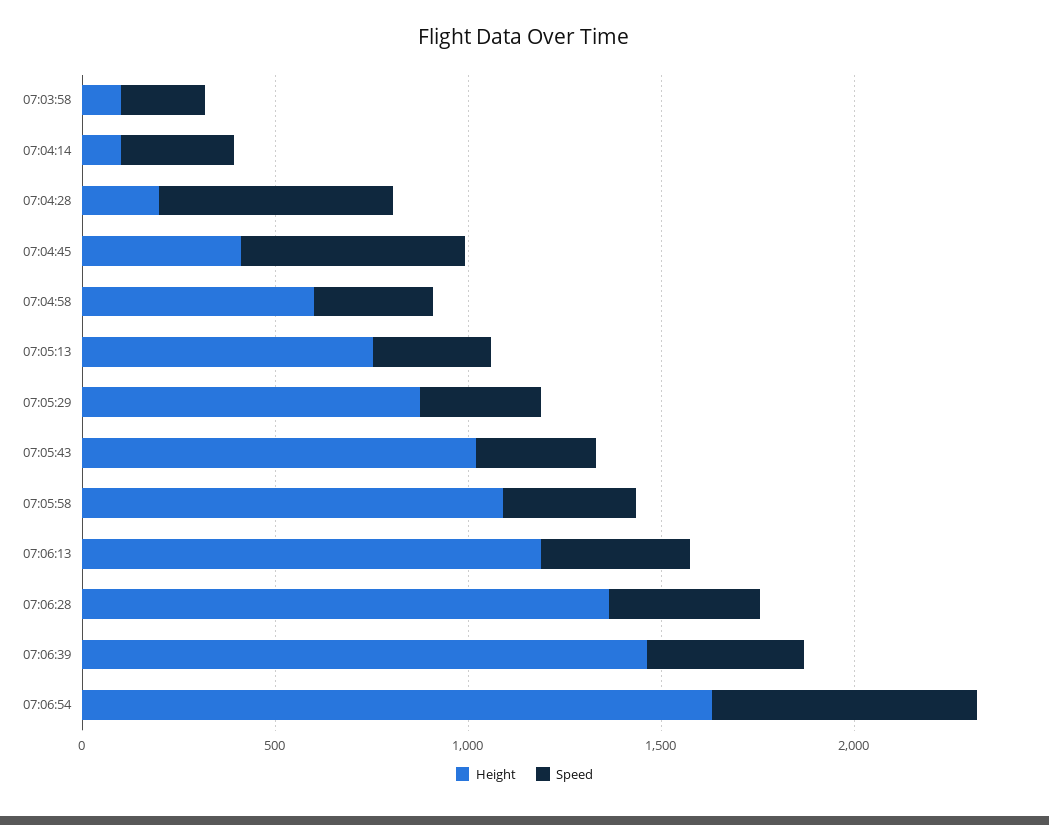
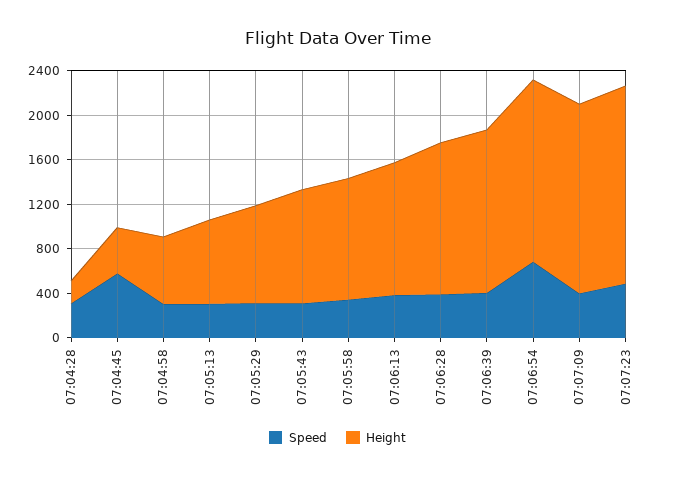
Height, 07:03:58: 100 -> none
Speed, 07:03:58: 200 -> none
Height, 07:04:14: 100 -> none
Speed, 07:04:14: 300 -> none
Speed, 07:04:28: 600 -> 300
Speed, 07:07:09: none -> 400
Height, 07:07:09: none -> 1700
Speed, 07:07:23: none -> 500
Height, 07:07:23: none -> 1800

